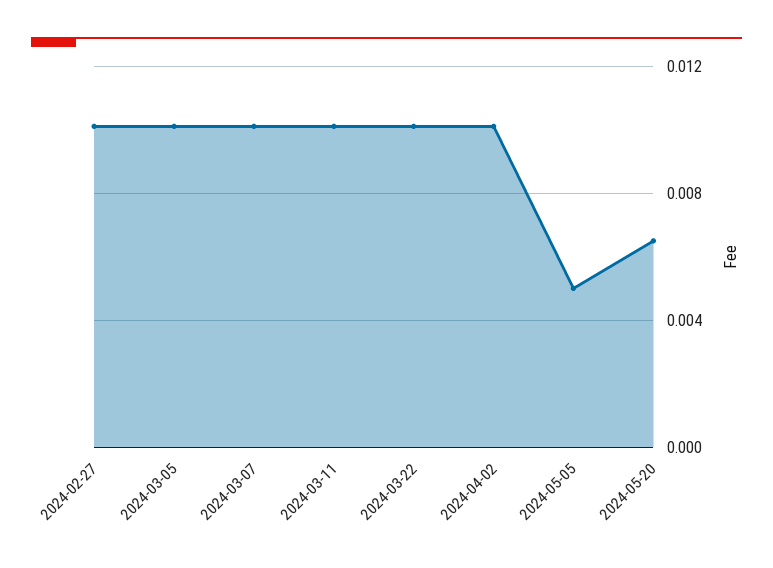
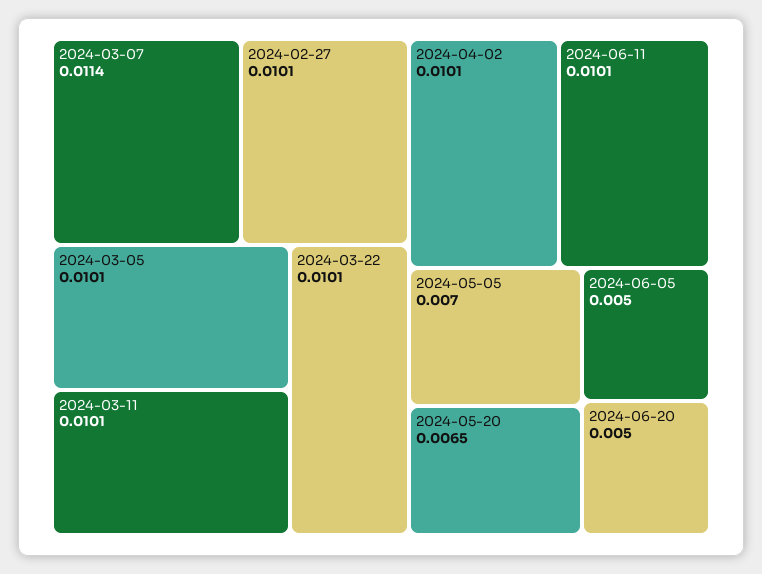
2024-03-07: 0.01 -> 0.0114
2024-05-05: 0.005 -> 0.007
2024-06-11: none -> 0.0101
2024-06-05: none -> 0.005
2024-06-20: none -> 0.005

